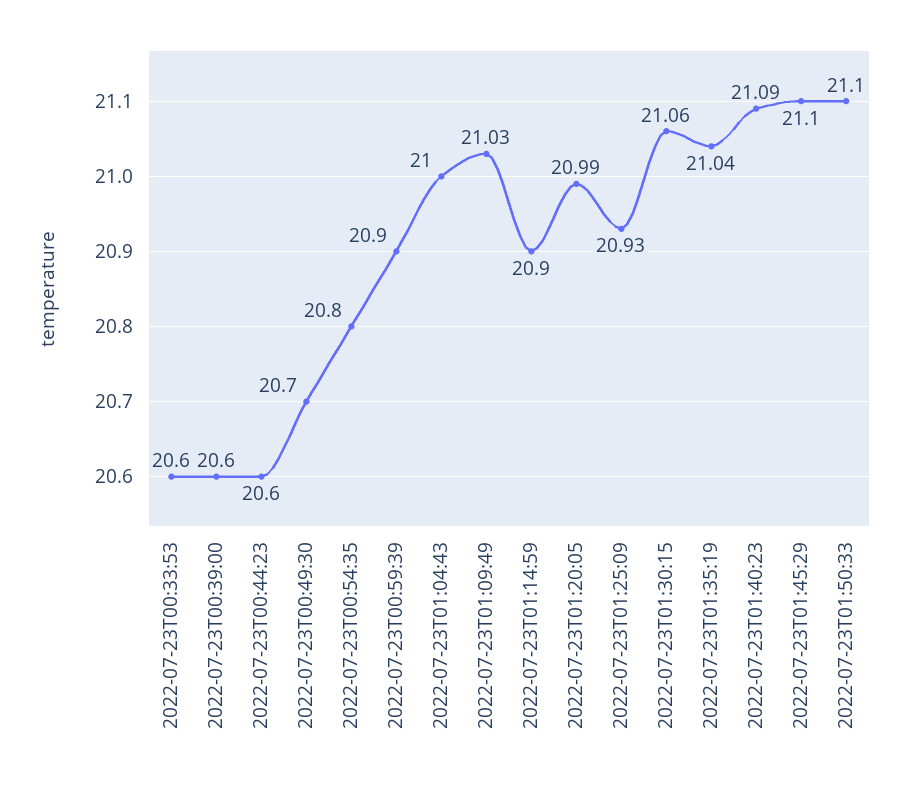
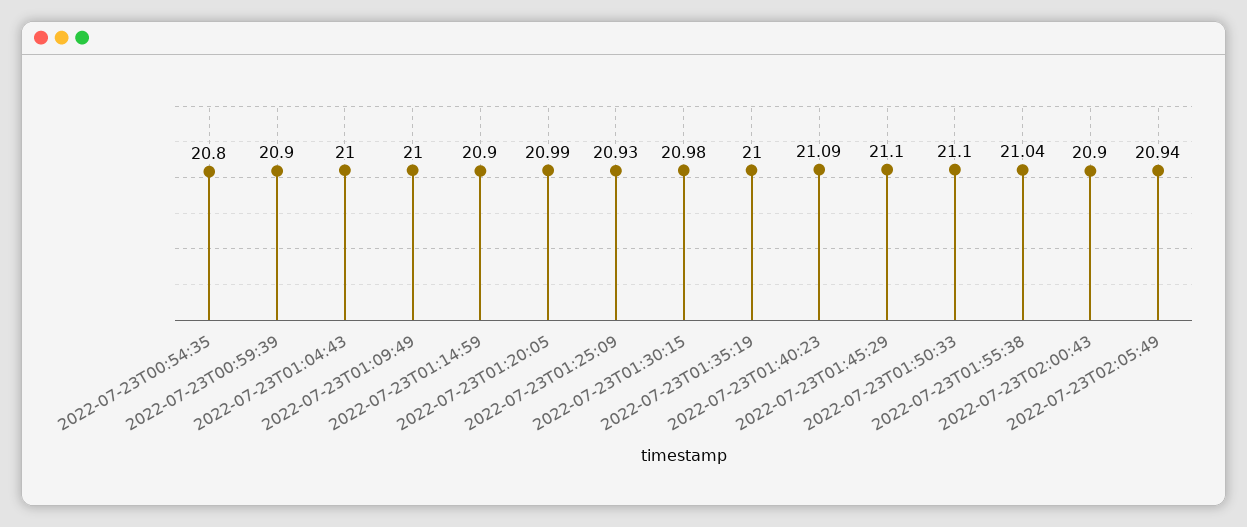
2022-07-23T00:33:53: 20.6 -> none
2022-07-23T00:39:00: 20.6 -> none
2022-07-23T00:44:23: 20.6 -> none
2022-07-23T00:49:30: 20.7 -> none
2022-07-23T01:09:49: 21.03 -> 21
2022-07-23T01:30:15: 21.06 -> 20.98
2022-07-23T01:35:19: 21.04 -> 21
2022-07-23T01:55:38: none -> 21.04
2022-07-23T02:00:43: none -> 20.9
2022-07-23T02:05:49: none -> 20.94

